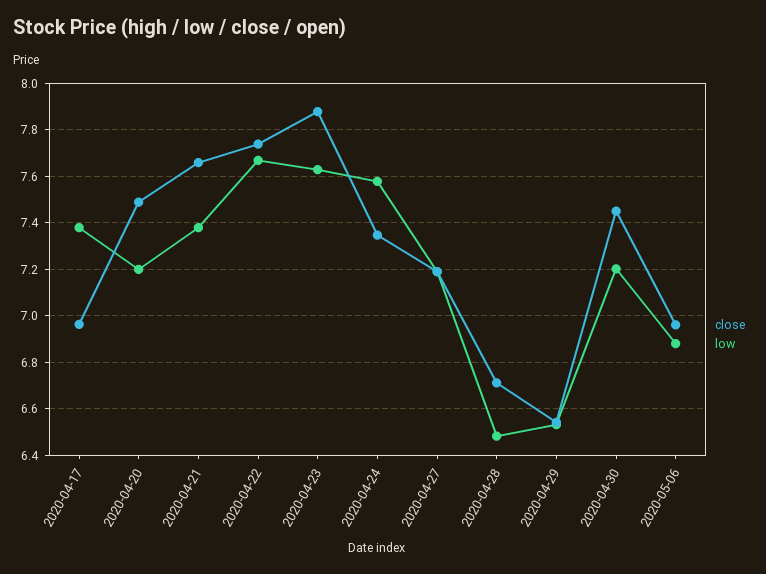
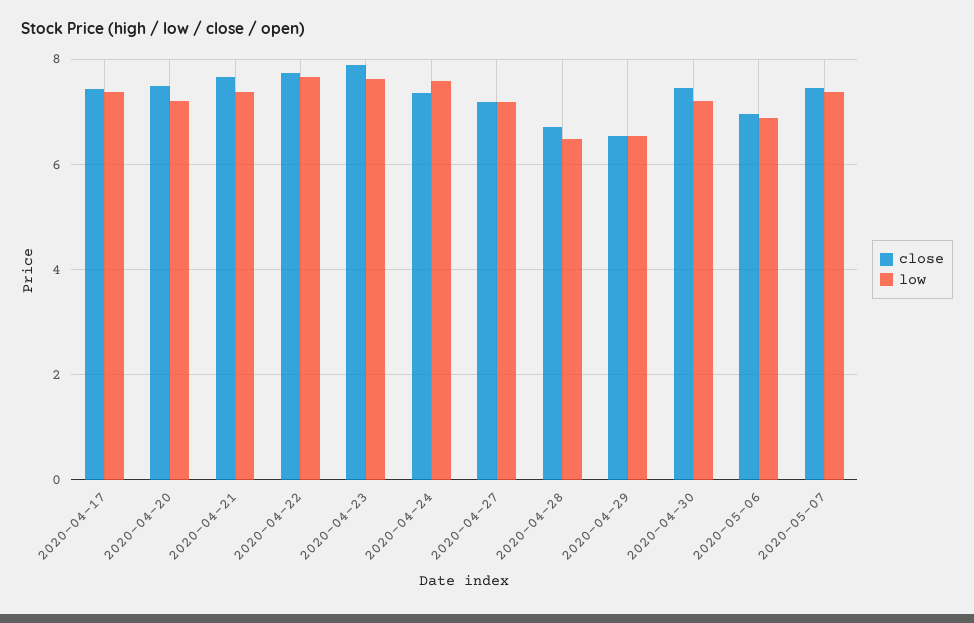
close, 2020-04-17: 6.95 -> 7.4
close, 2020-05-07: none -> 7.4
low, 2020-05-07: none -> 7.4

